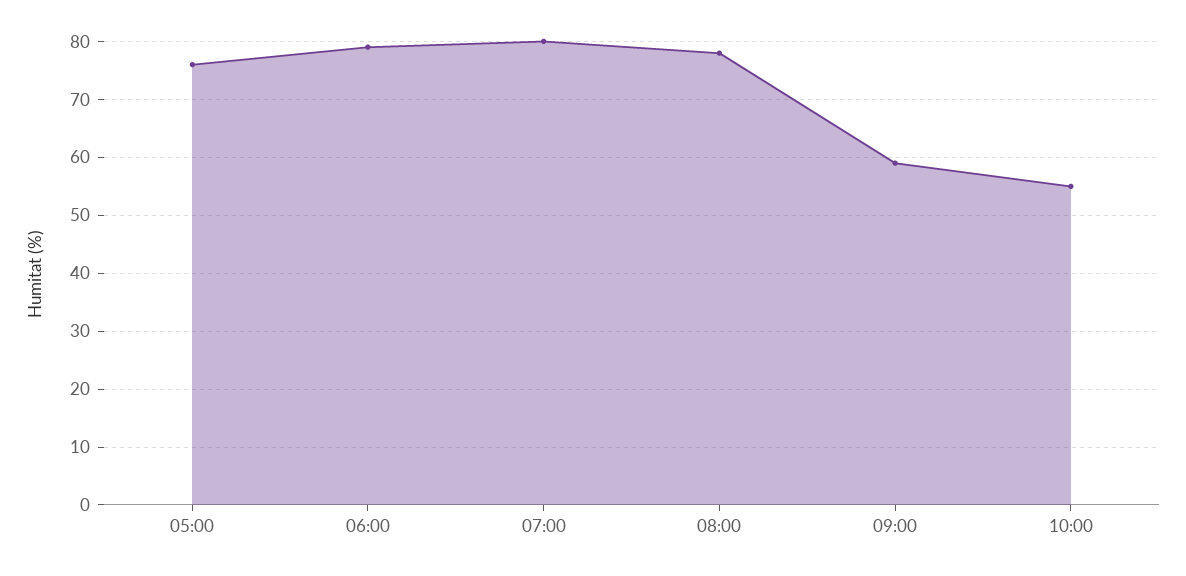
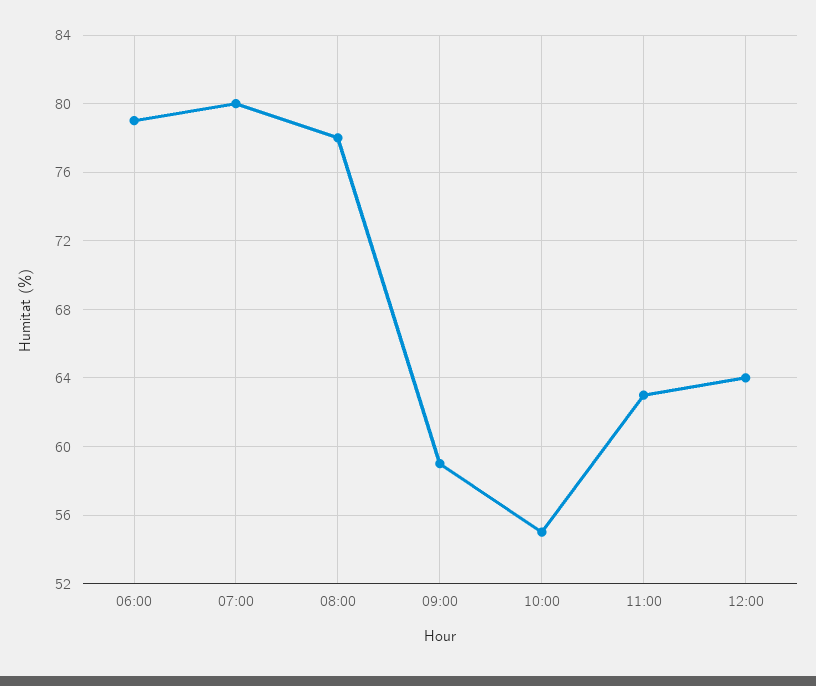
05:00: 75 -> none
11:00: none -> 63
12:00: none -> 64

